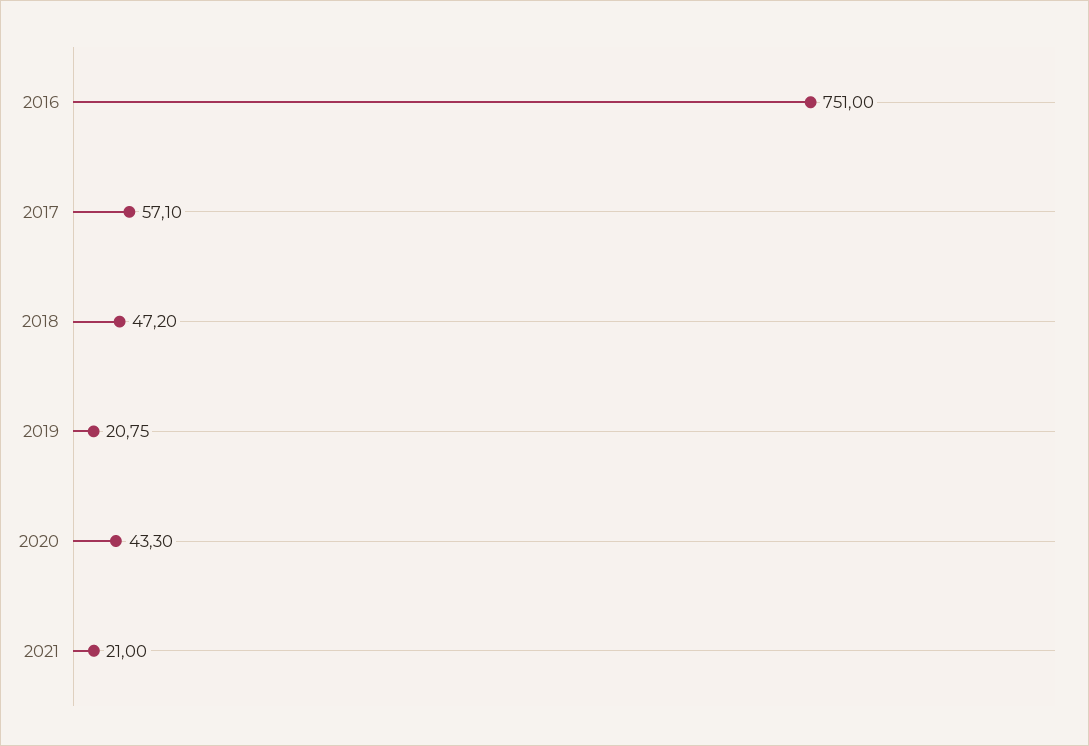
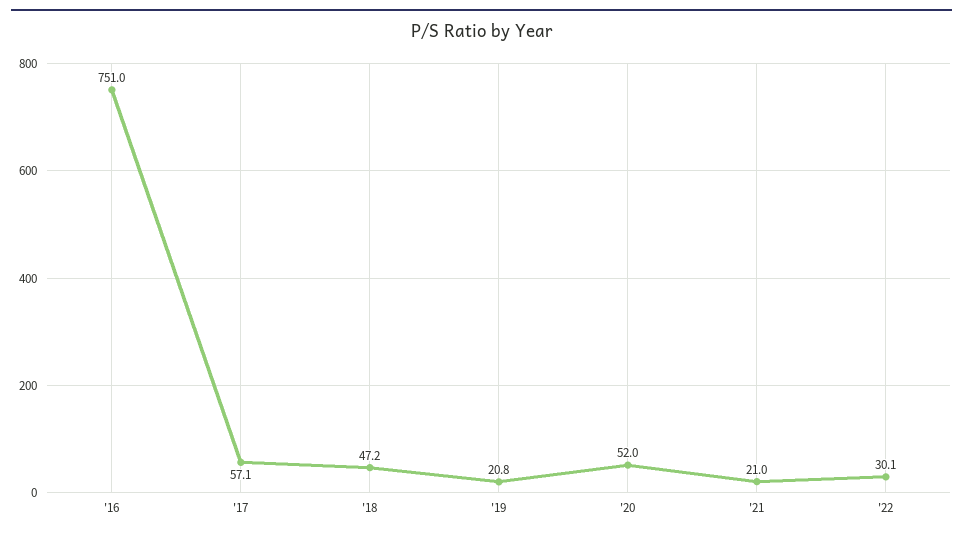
2020: 43.3 -> 52
'22: none -> 30.1

